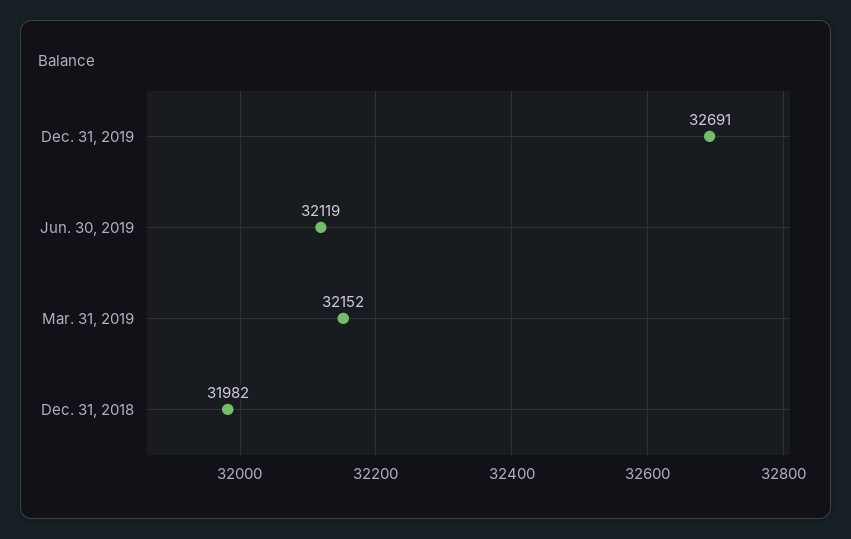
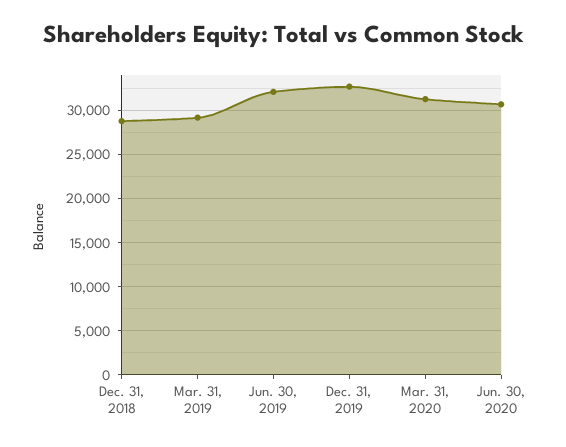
Mar. 31, 2019: 32152 -> 29000
Dec. 31, 2018: 31982 -> 29000
Mar. 31, 2020: none -> 31000
Jun. 30, 2020: none -> 31000

